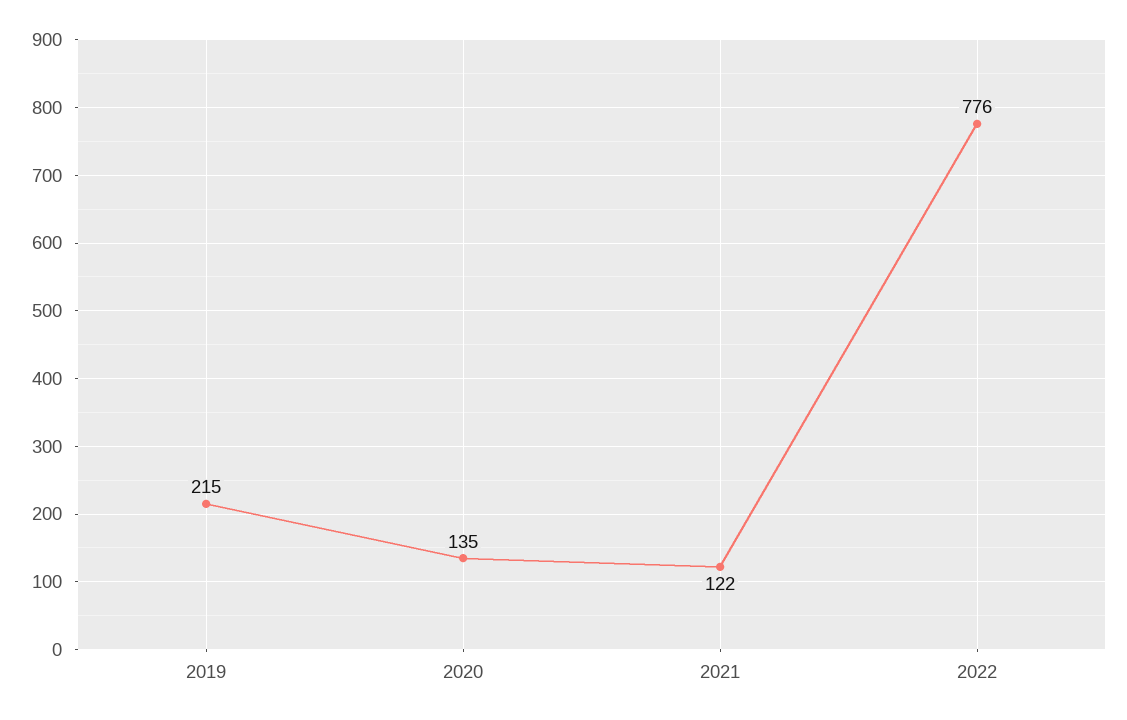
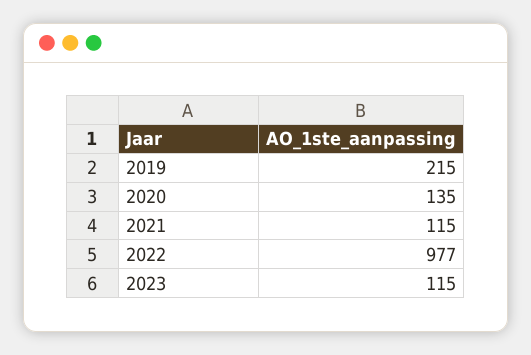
2021: 122 -> 115
2022: 776 -> 977
2023: none -> 115

